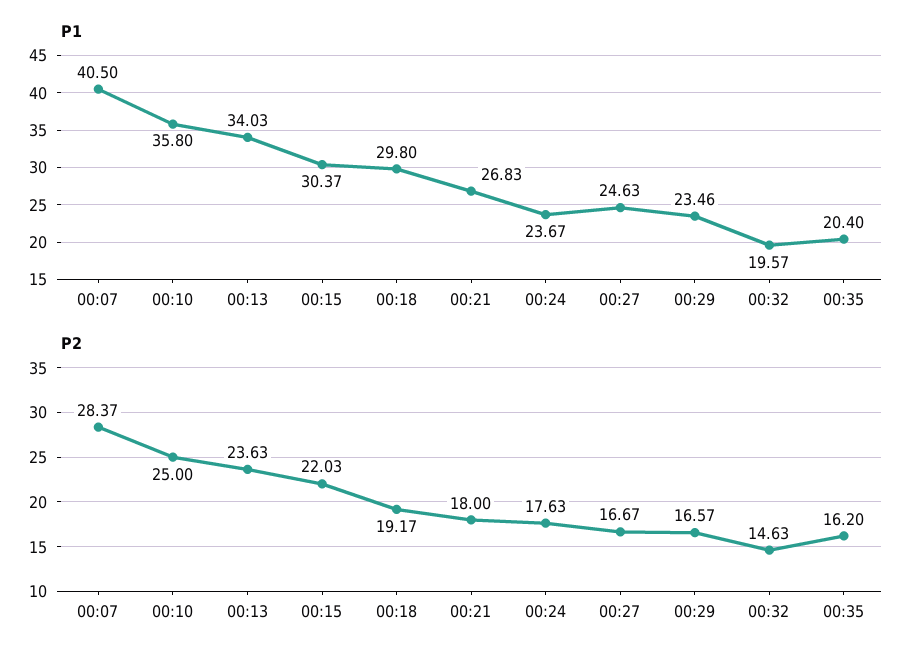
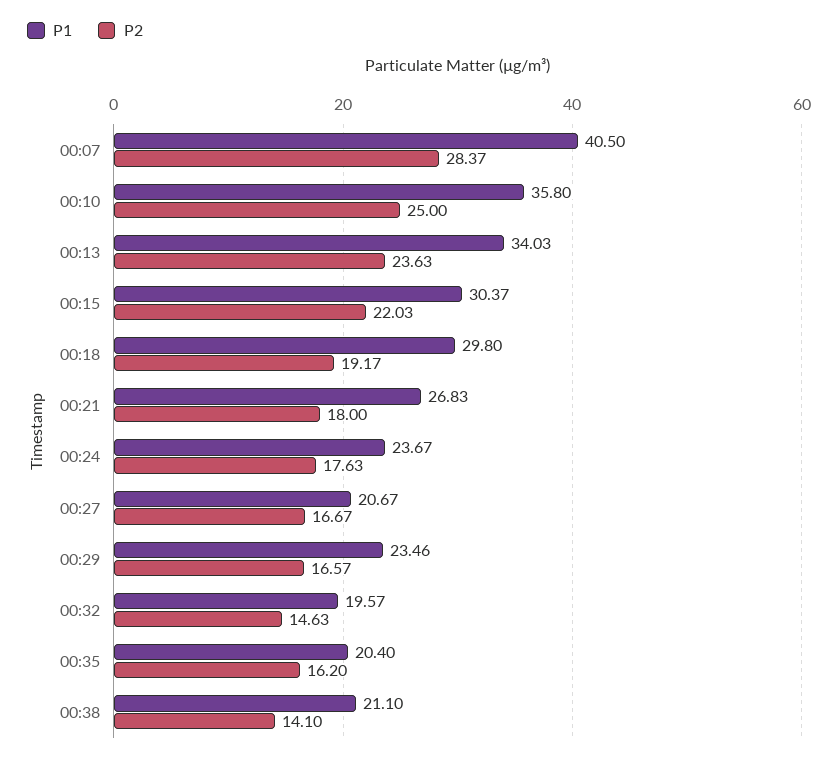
P1, 00:27: 24.63 -> 20.67
P1, 00:38: none -> 21.1
P2, 00:38: none -> 14.1

